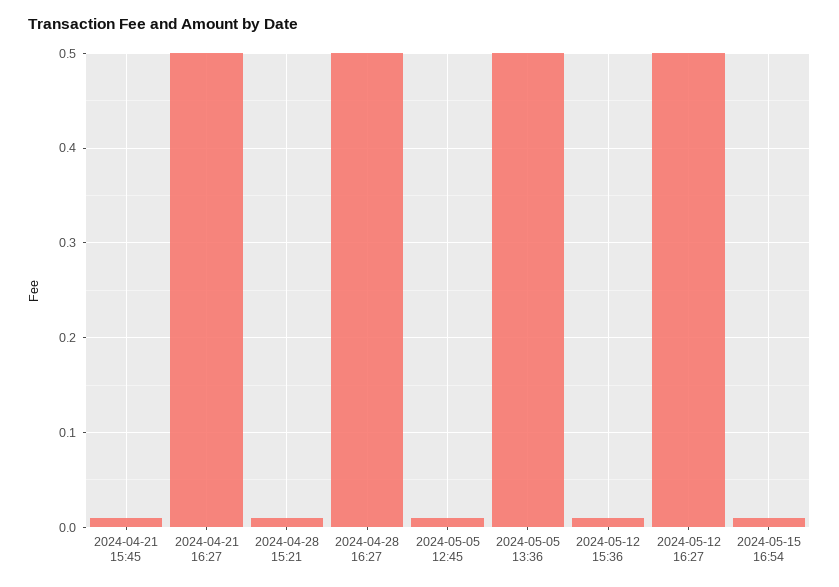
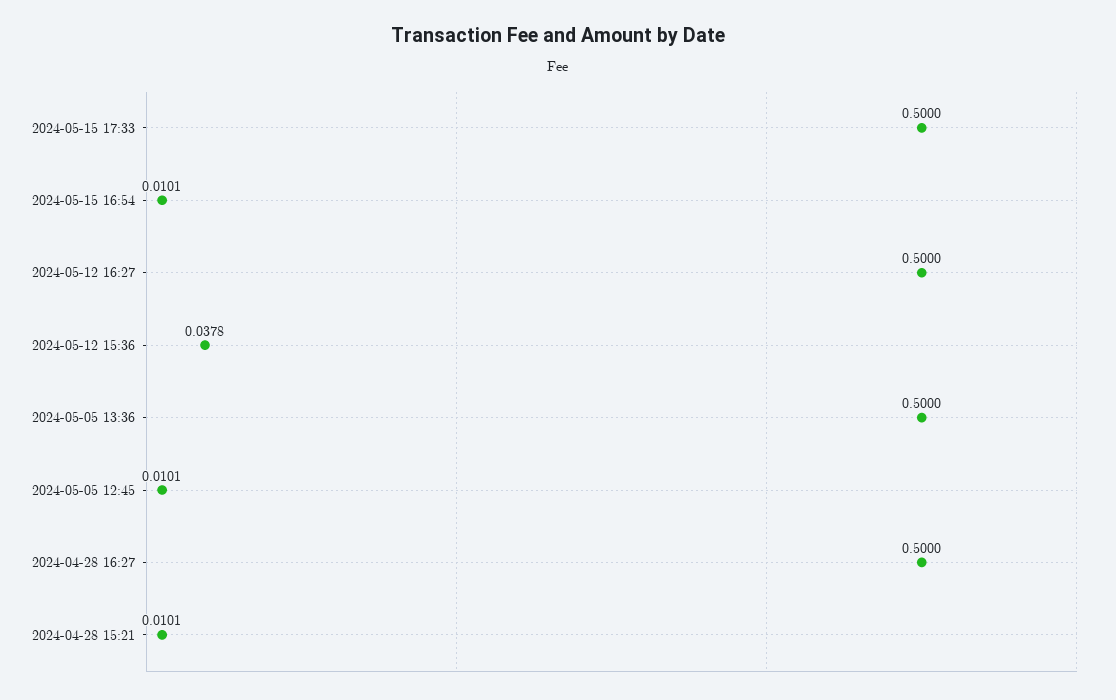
2024-04-21 15:45: 0.01 -> none
2024-04-21 16:27: 0.5 -> none
2024-05-12 15:36: 0.01 -> 0.0378
2024-05-15 17:33: none -> 0.5

